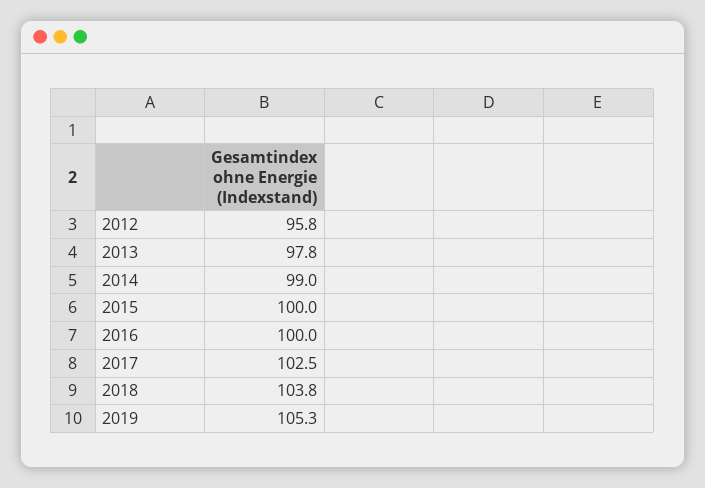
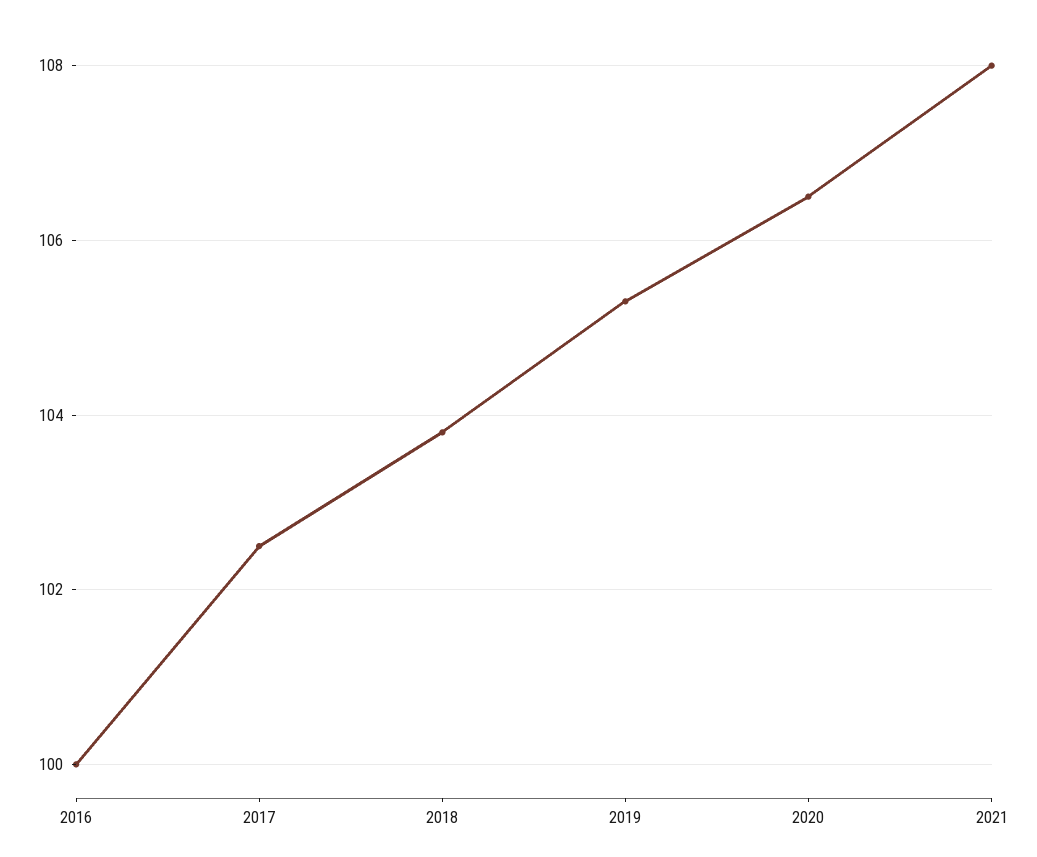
2012: 95.8 -> none
2013: 97.8 -> none
2014: 99 -> none
2015: 100 -> none
2020: none -> 106.5
2021: none -> 108

